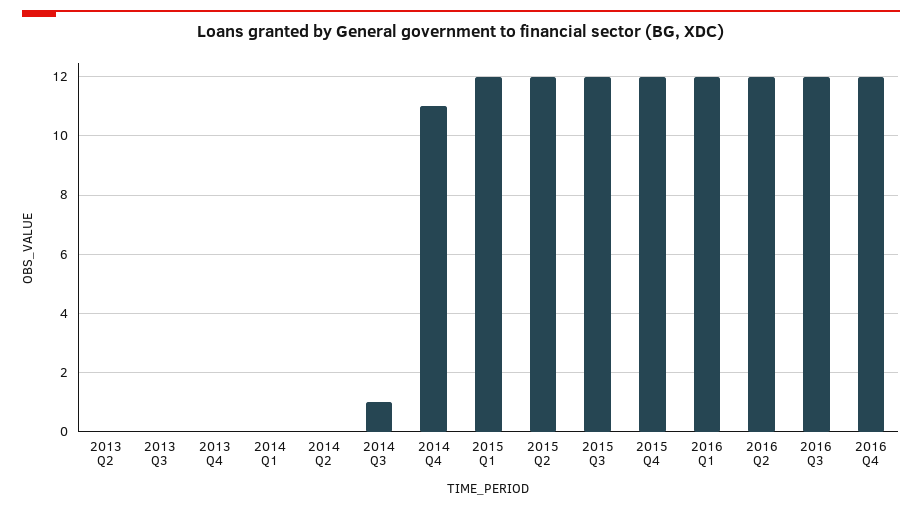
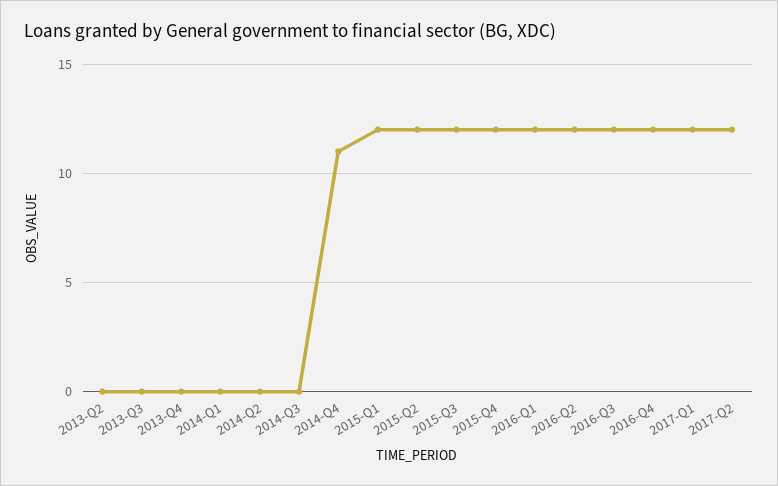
2014 Q3: 1 -> 0
2017-Q1: none -> 12
2017-Q2: none -> 12

